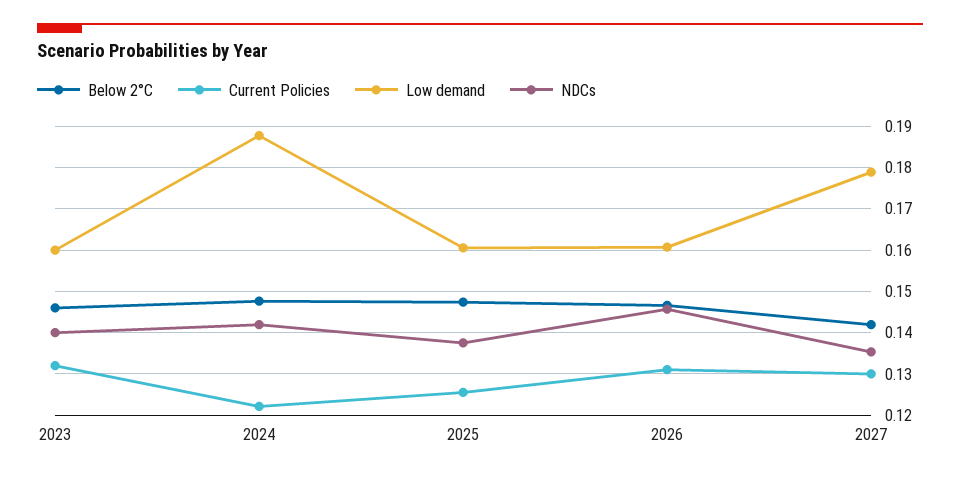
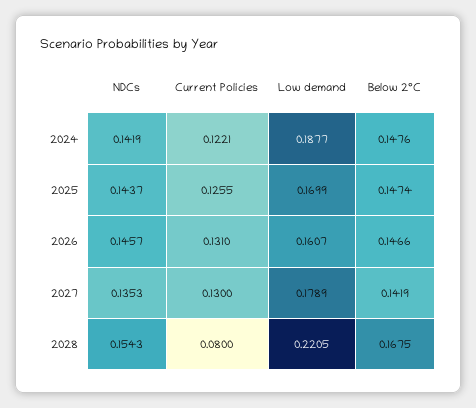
Below 2°C, 2023: 0.146 -> none
Current Policies, 2023: 0.132 -> none
Low demand, 2023: 0.16 -> none
NDCs, 2023: 0.14 -> none
Low demand, 2025: 0.16 -> 0.1699
NDCs, 2025: 0.138 -> 0.1437
NDCs, 2028: none -> 0.1543
Current Policies, 2028: none -> 0.08
Low demand, 2028: none -> 0.2205
Below 2°C, 2028: none -> 0.1675

